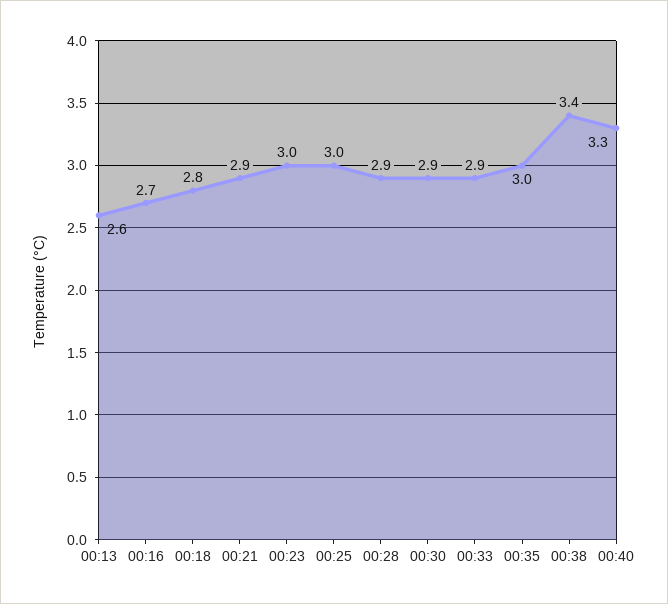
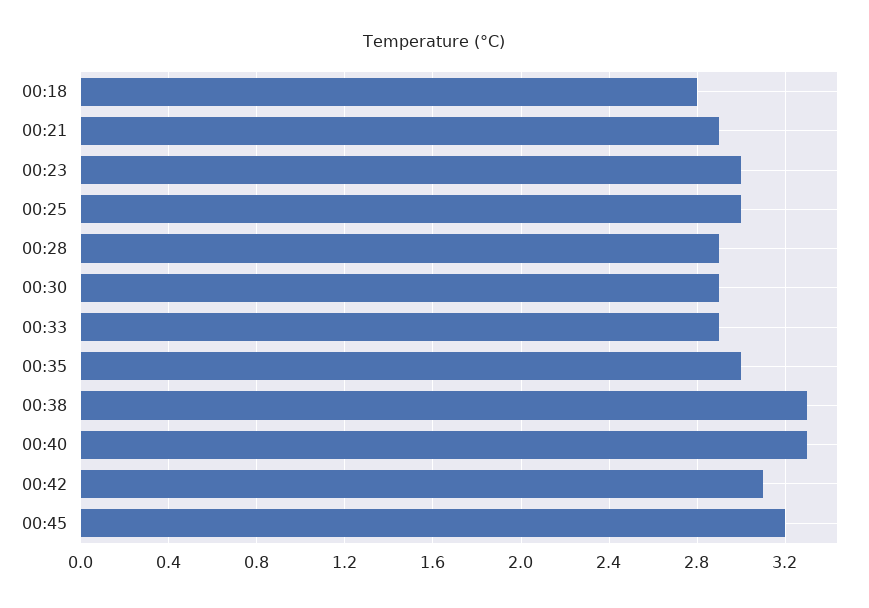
00:13: 2.6 -> none
00:16: 2.7 -> none
00:38: 3.4 -> 3.3
00:42: none -> 3.1
00:45: none -> 3.2

